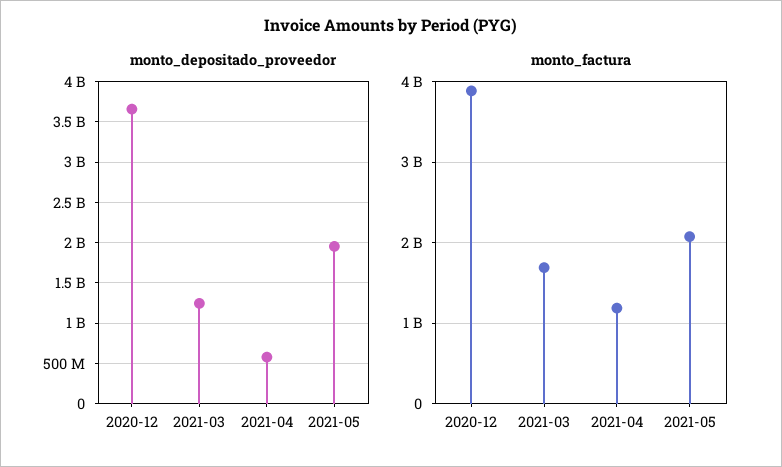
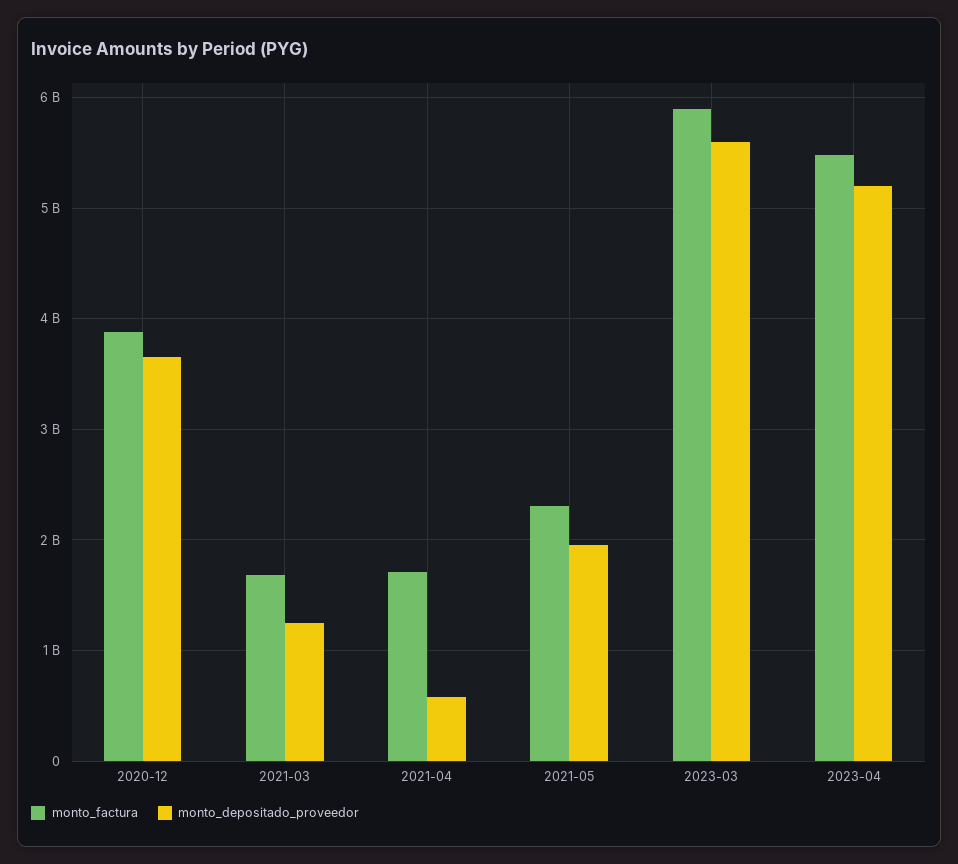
monto_factura, 2021-04: 1200000000 -> 1700000000
monto_factura, 2021-05: 2100000000 -> 2300000000
monto_factura, 2023-03: none -> 5900000000
monto_depositado_proveedor, 2023-03: none -> 5600000000
monto_factura, 2023-04: none -> 5500000000
monto_depositado_proveedor, 2023-04: none -> 5200000000

